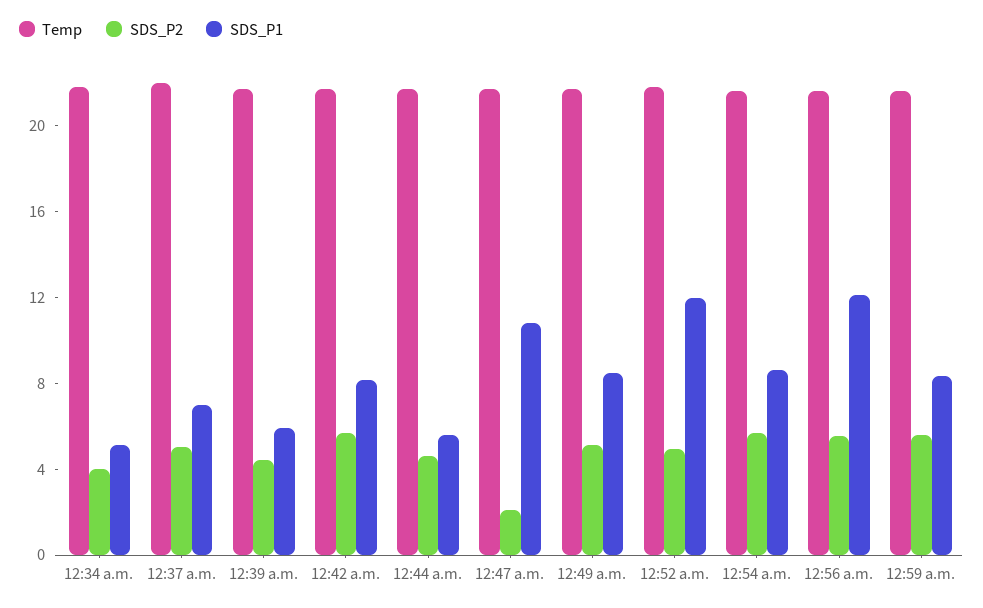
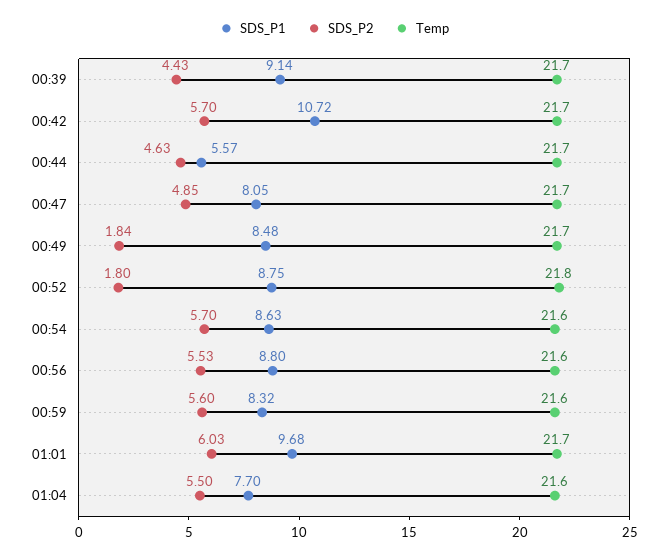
Temp, 12:34 a.m.: 22 -> none
SDS_P2, 12:34 a.m.: 4 -> none
SDS_P1, 12:34 a.m.: 5 -> none
Temp, 12:37 a.m.: 22 -> none
SDS_P2, 12:37 a.m.: 5 -> none
SDS_P1, 12:37 a.m.: 7 -> none
SDS_P1, 12:39 a.m.: 6 -> 9.14
SDS_P1, 12:42 a.m.: 8 -> 10.72
SDS_P2, 12:47 a.m.: 2 -> 4.85
SDS_P1, 12:47 a.m.: 11 -> 8.05
SDS_P2, 12:49 a.m.: 5 -> 1.84
SDS_P2, 12:52 a.m.: 5 -> 1.8
SDS_P1, 12:52 a.m.: 12 -> 8.75
SDS_P1, 12:56 a.m.: 12 -> 8.8
SDS_P1, 01:01: none -> 9.68
SDS_P2, 01:01: none -> 6.03
Temp, 01:01: none -> 21.7
SDS_P1, 01:04: none -> 7.7
SDS_P2, 01:04: none -> 5.5
Temp, 01:04: none -> 21.6

